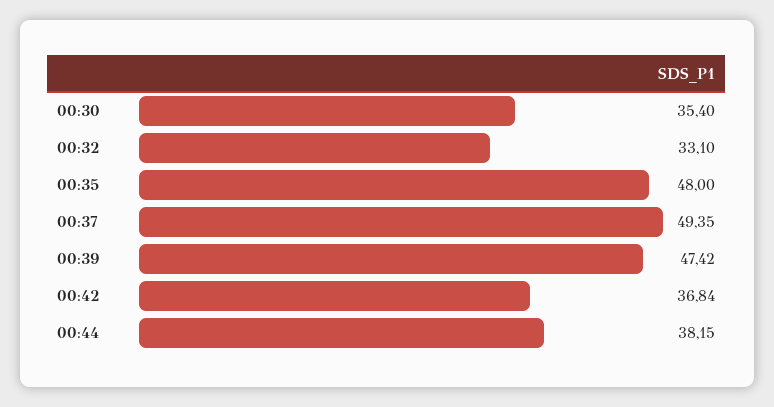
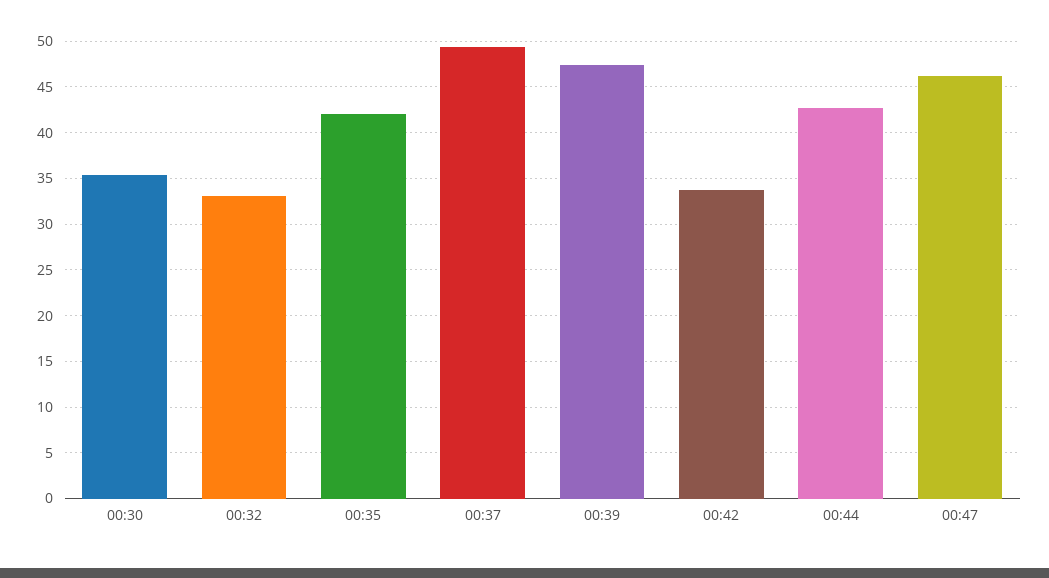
00:35: 48 -> 42
00:42: 36.84 -> 34
00:44: 38.15 -> 43
00:47: none -> 46

